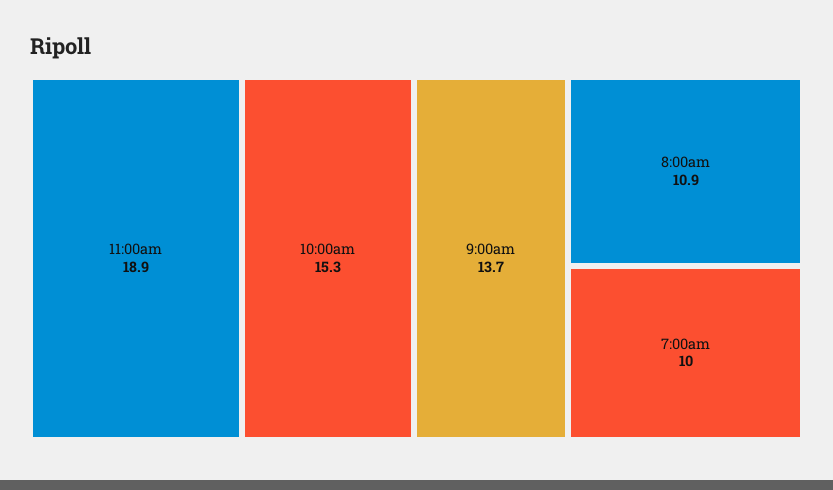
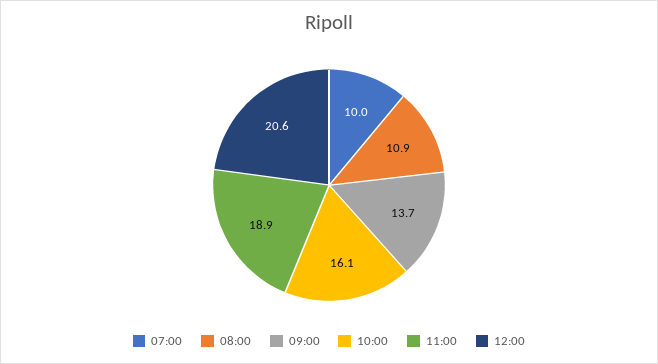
10:00am: 15.3 -> 16.1
12:00: none -> 20.6

